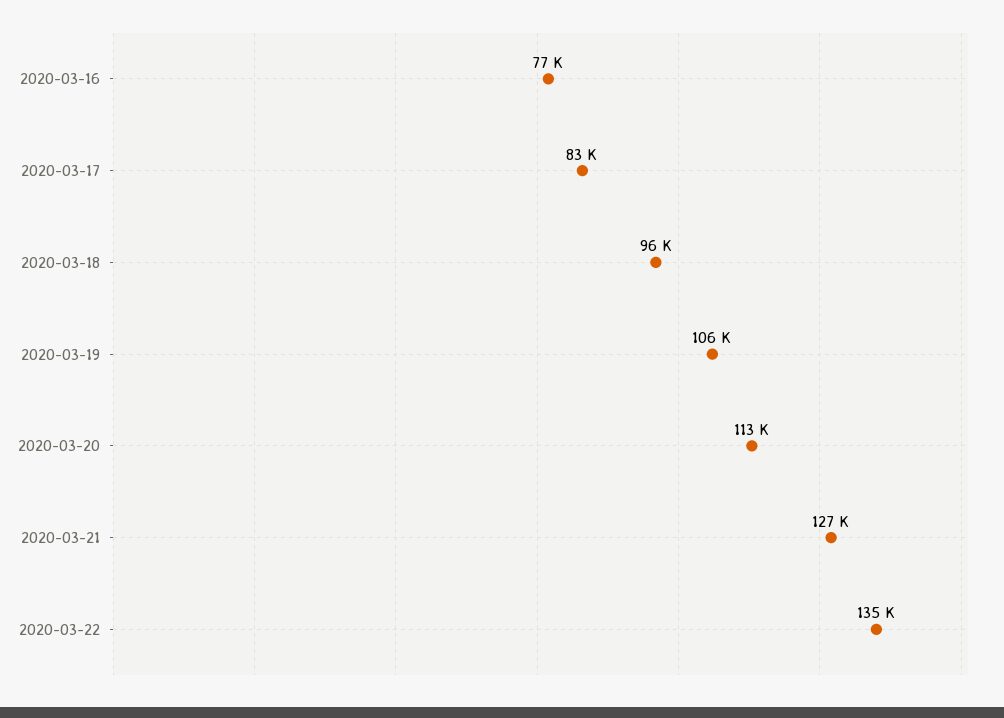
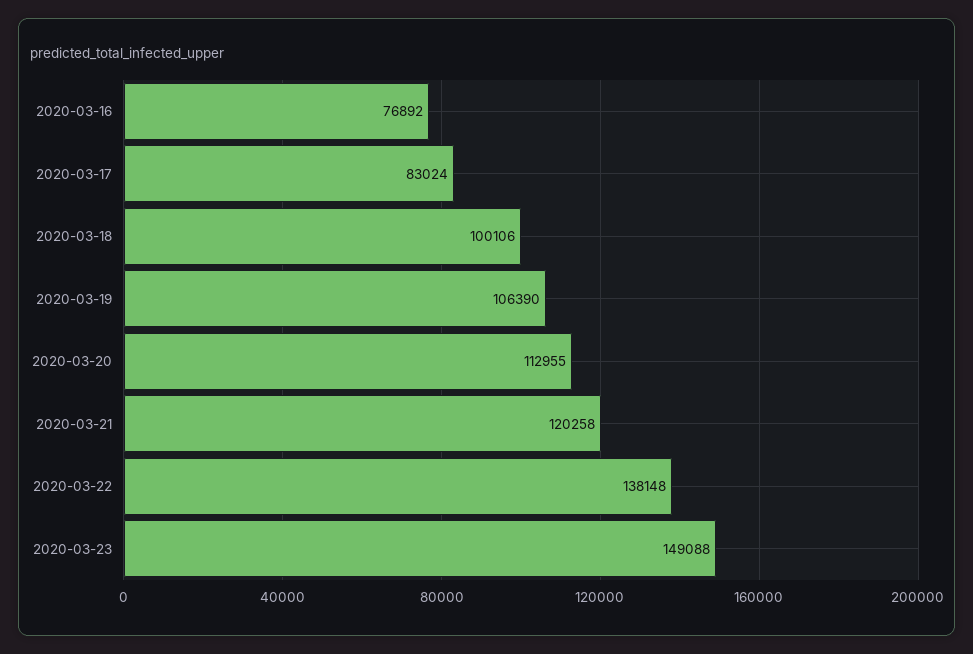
2020-03-18: 96000 -> 100106
2020-03-21: 127000 -> 120258
2020-03-22: 135000 -> 138148
2020-03-23: none -> 149088

